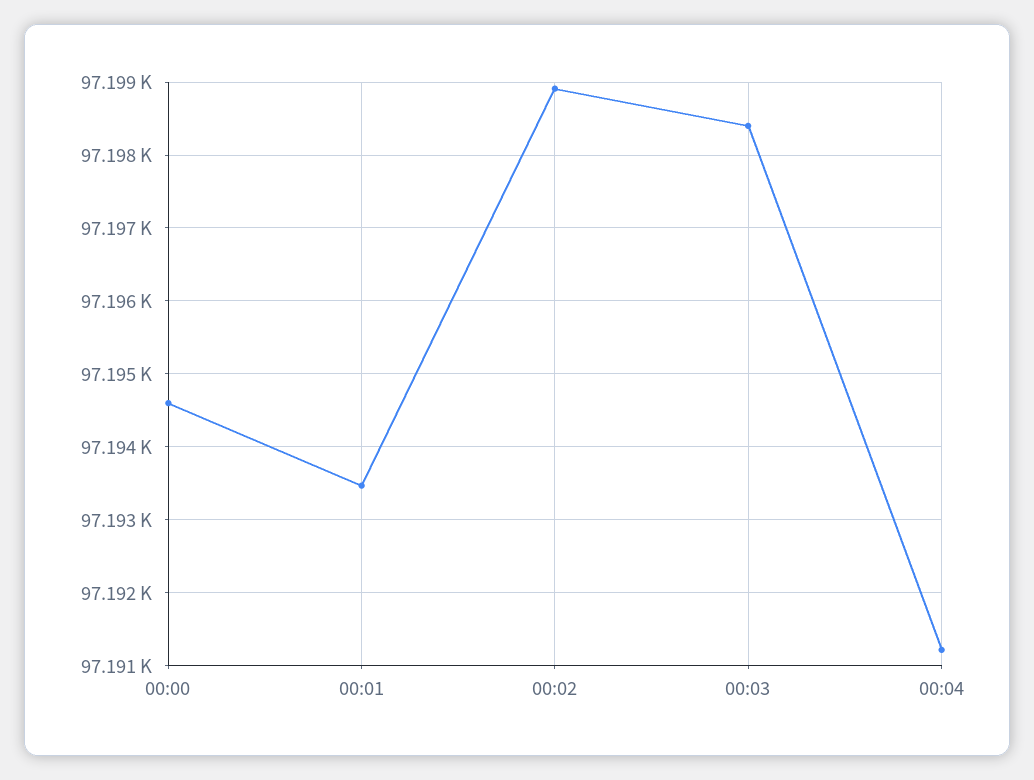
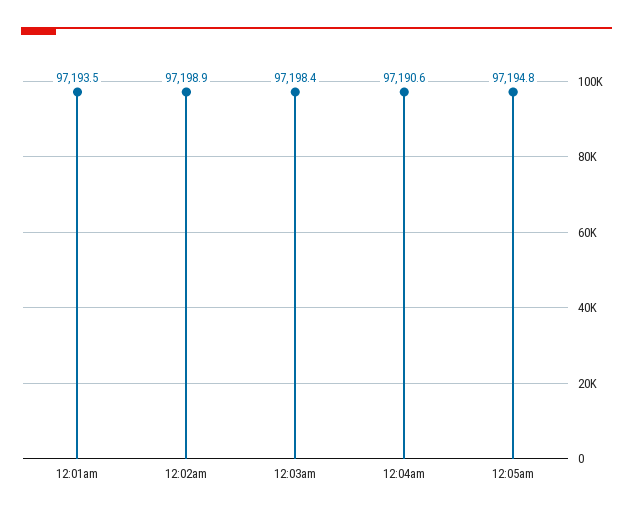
00:00: 97194.6 -> none
00:04: 97191.2 -> 97190.6
12:05am: none -> 97194.8

